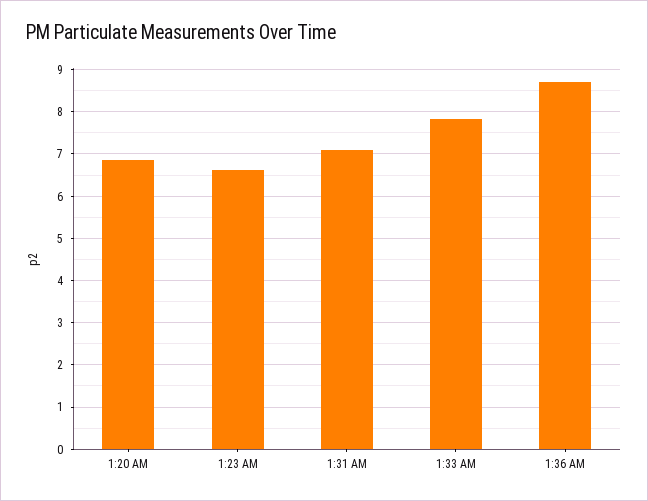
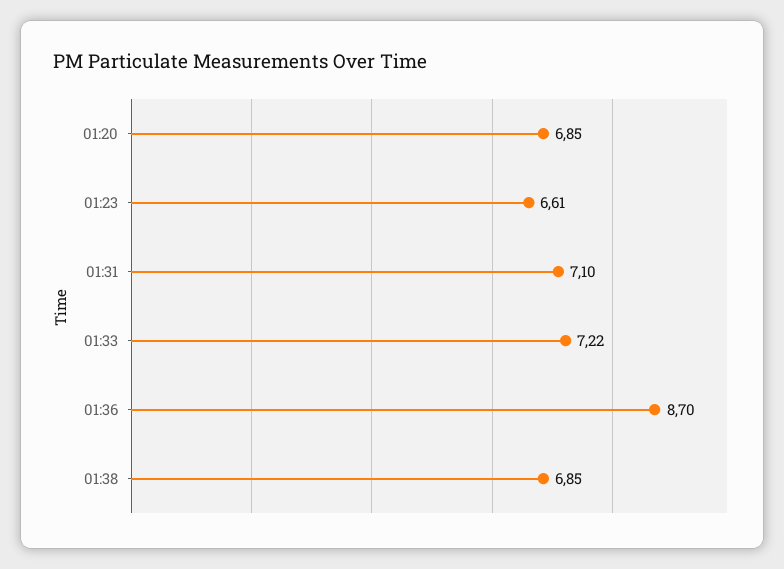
1:33 AM: 7.8 -> 7.22
01:38: none -> 6.85

